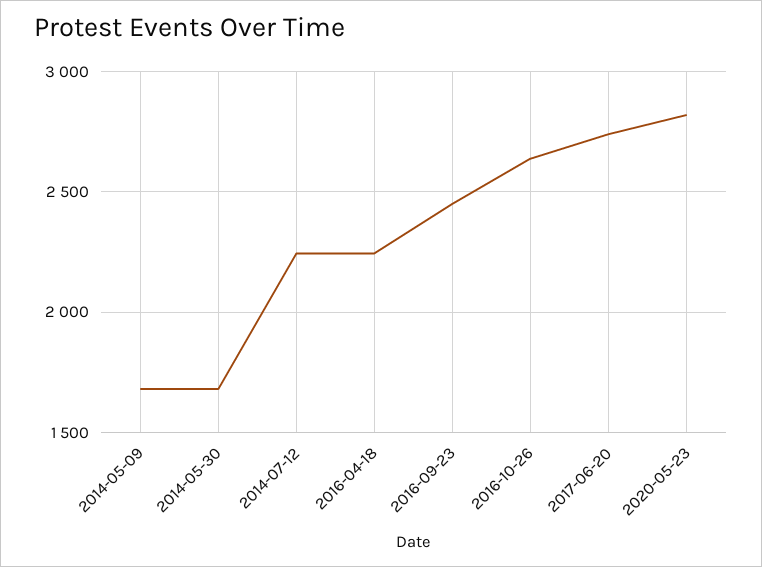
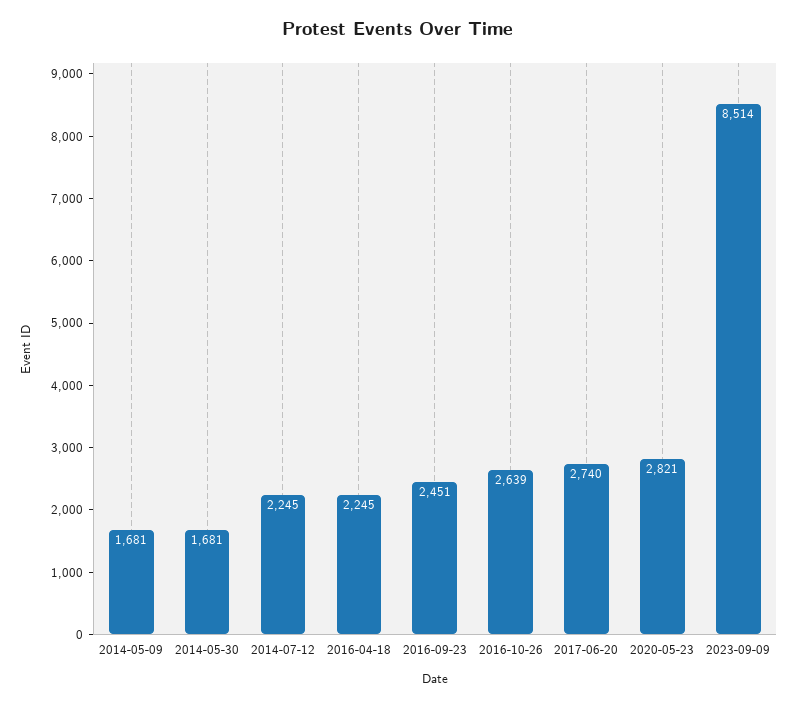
2023-09-09: none -> 8514

